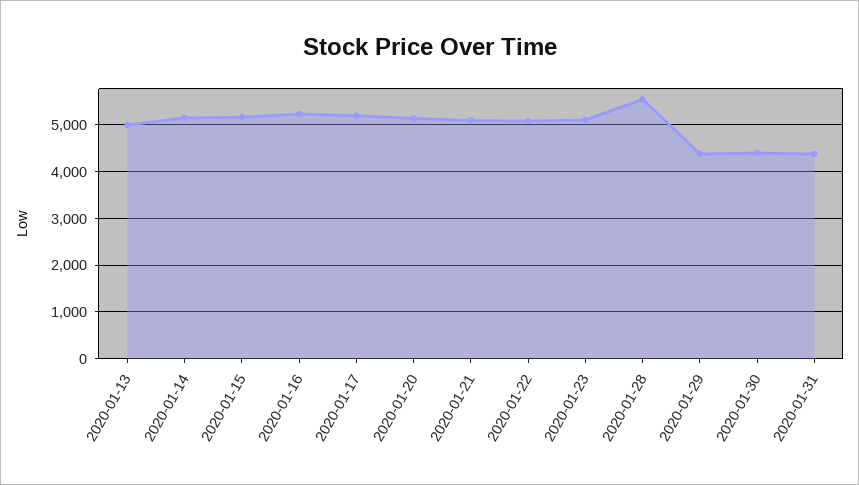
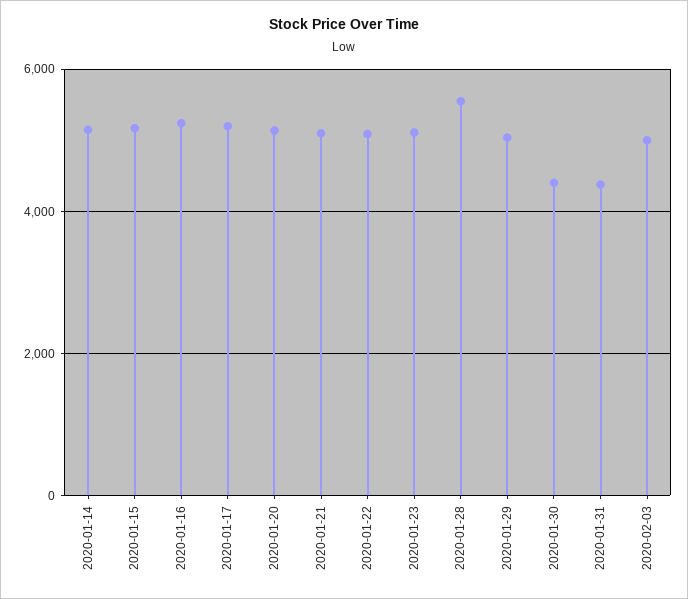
2020-01-13: 5000 -> none
2020-01-29: 4400 -> 5000
2020-02-03: none -> 5000

